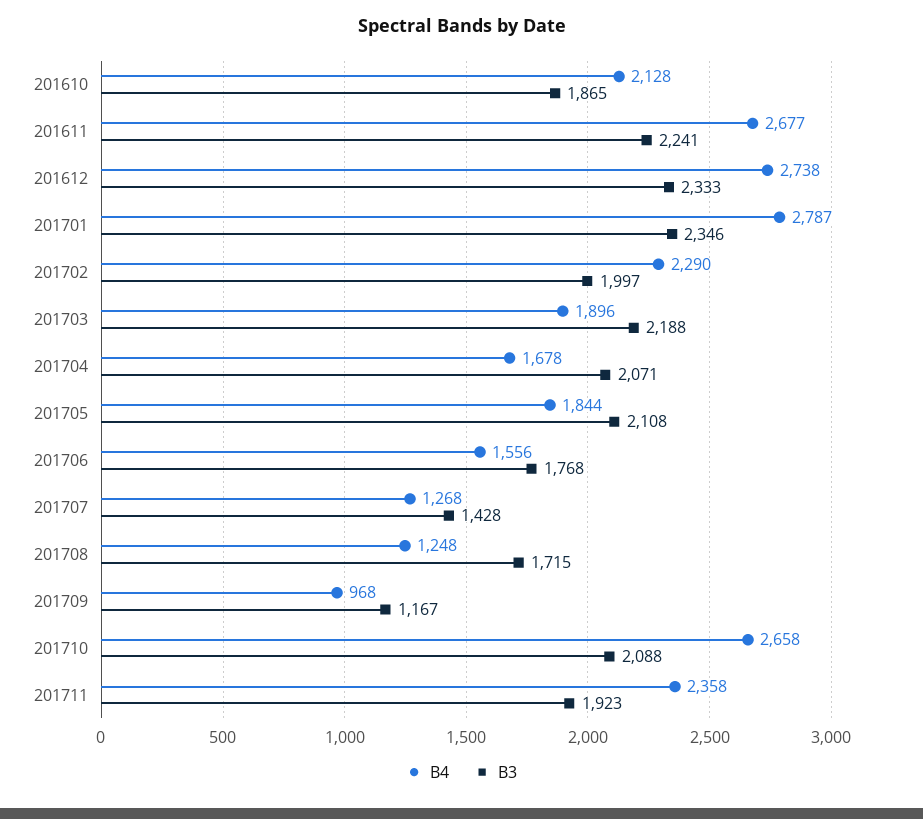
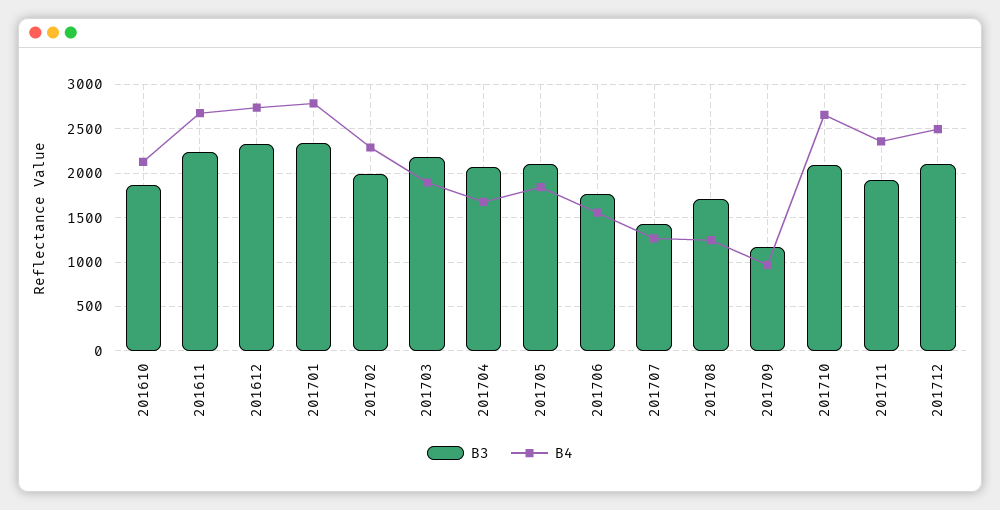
B3, 201712: none -> 2100
B4, 201712: none -> 2500

